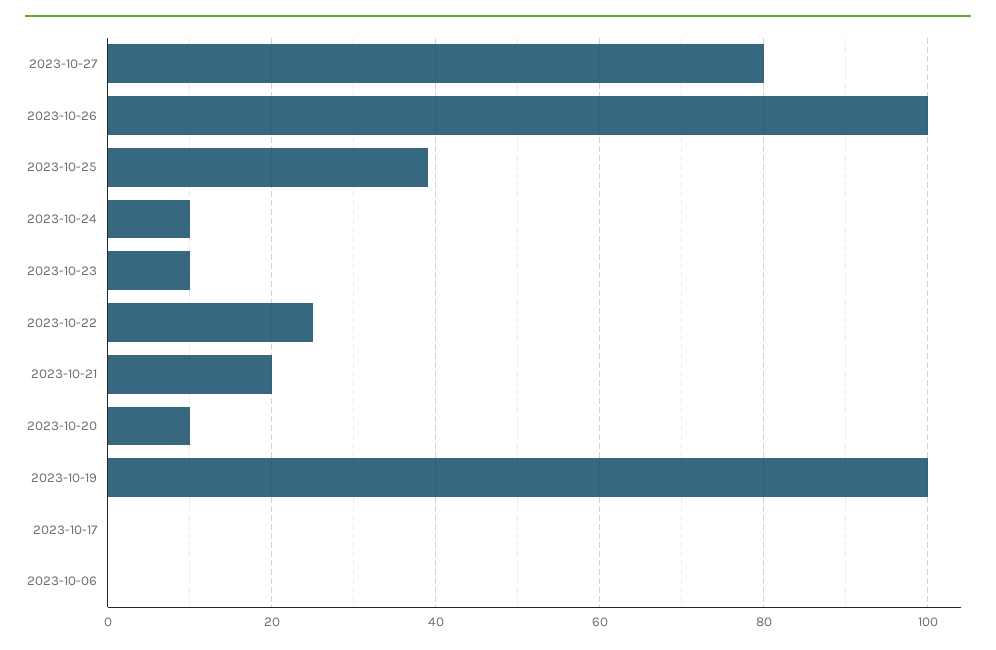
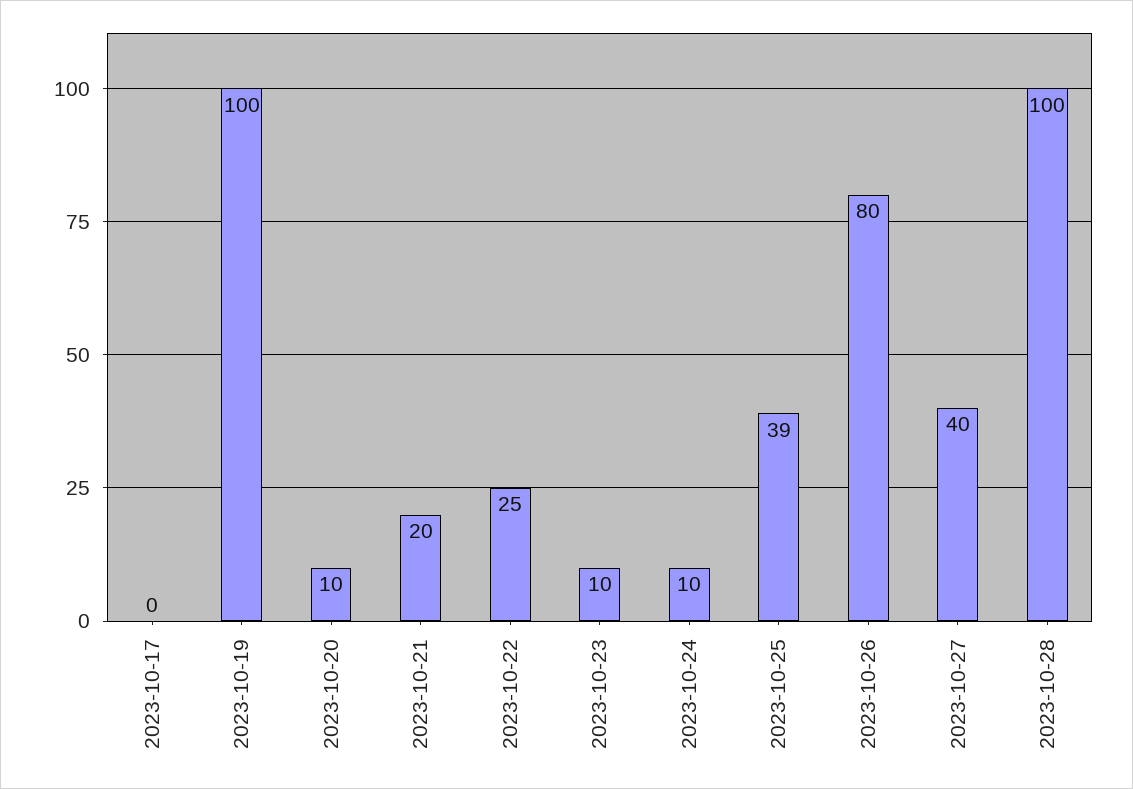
2023-10-27: 80 -> 40
2023-10-26: 100 -> 80
2023-10-06: 0 -> none
2023-10-28: none -> 100

